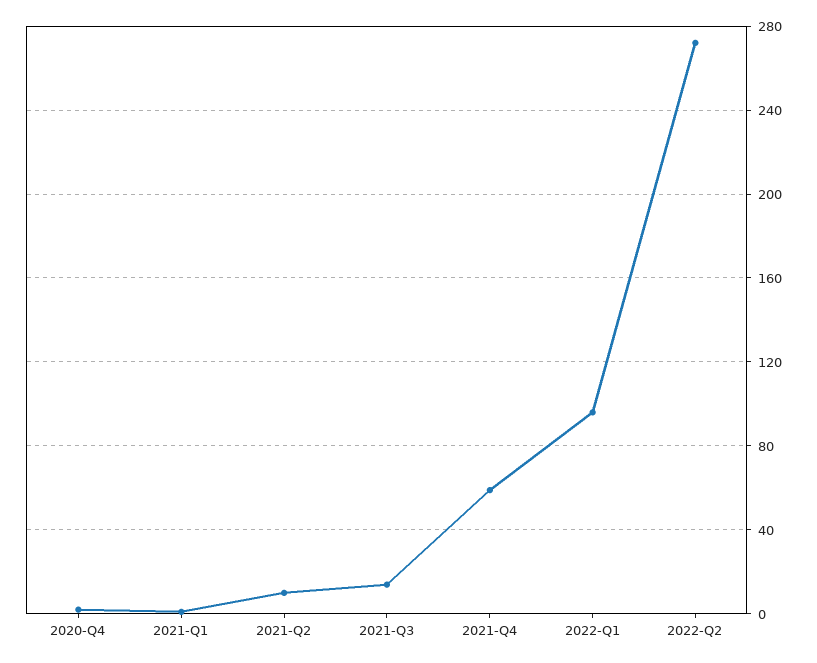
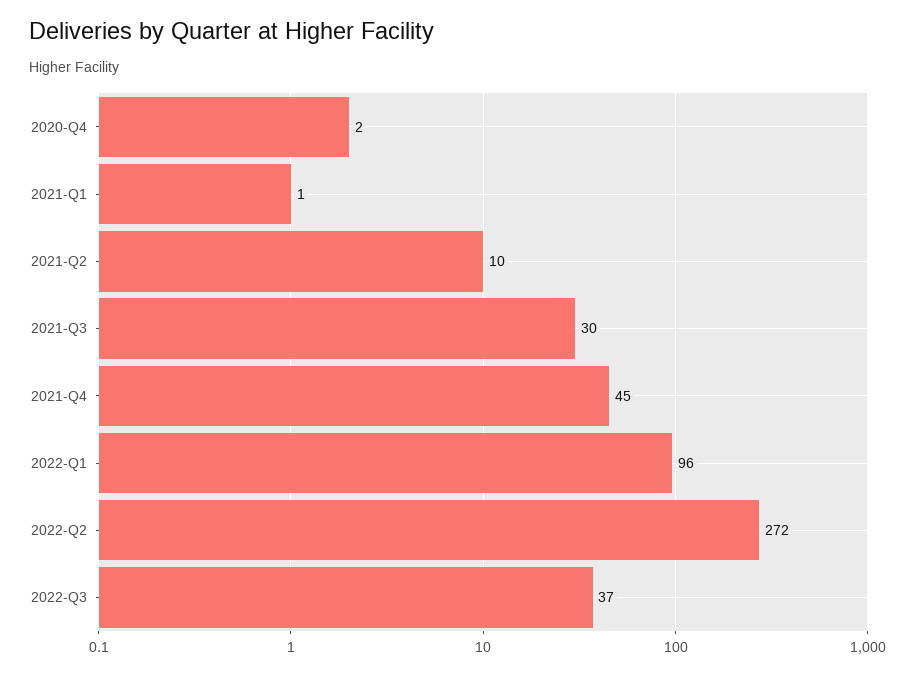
2021-Q3: 15 -> 30
2021-Q4: 60 -> 45
2022-Q3: none -> 37

